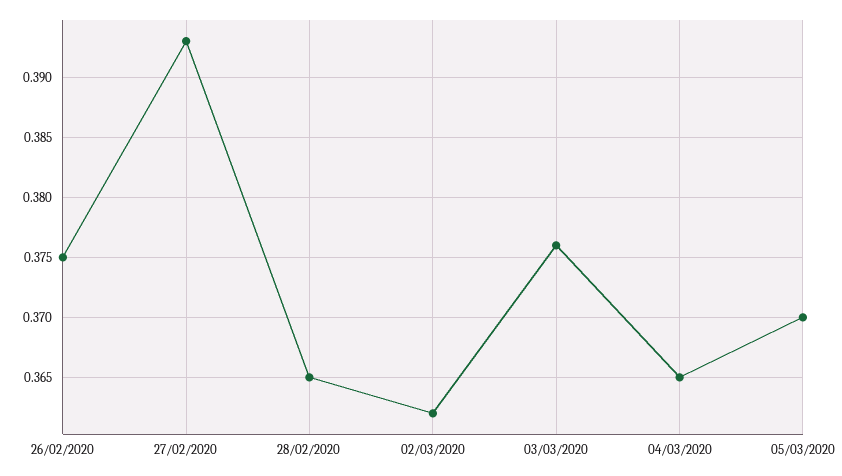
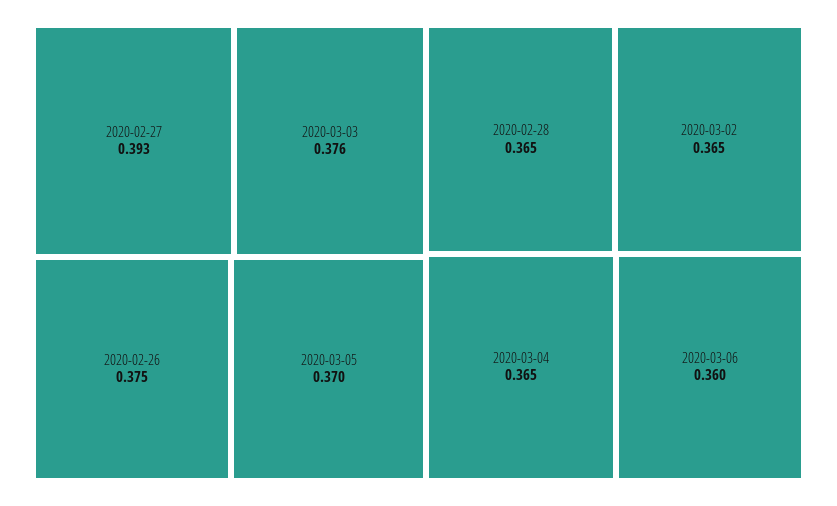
02/03/2020: 0.362 -> 0.365
2020-03-06: none -> 0.36

